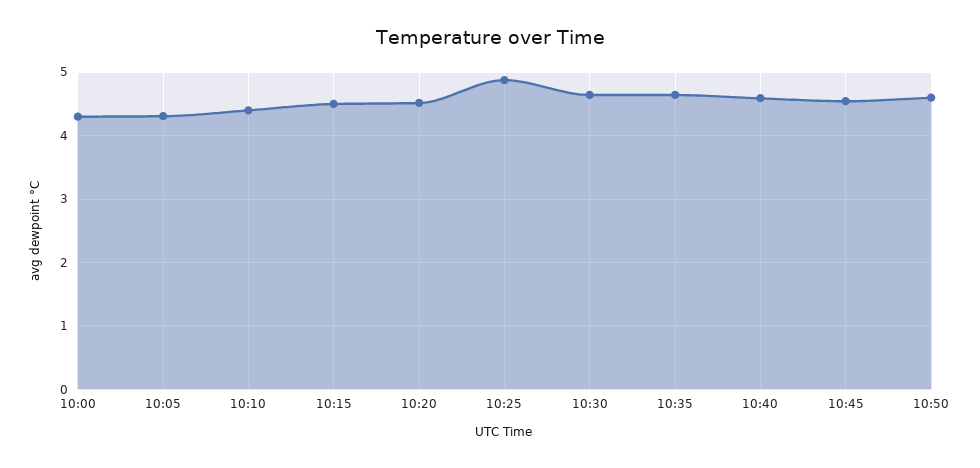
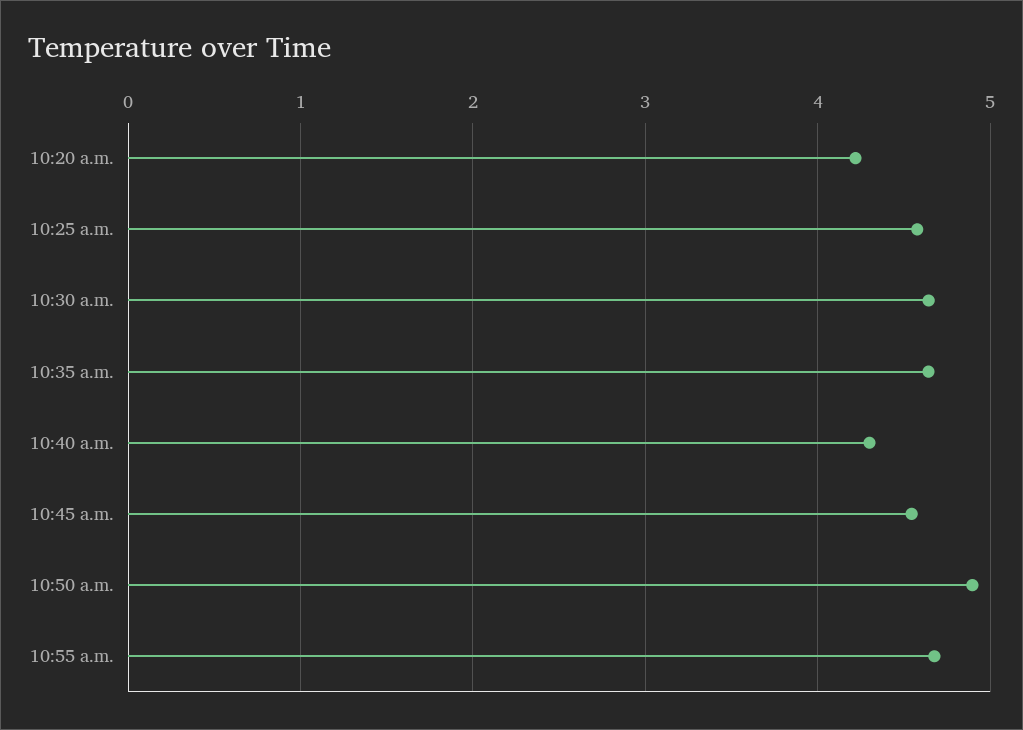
10:00: 4.3 -> none
10:05: 4.3 -> none
10:10: 4.4 -> none
10:15: 4.5 -> none
10:20: 4.5 -> 4.2
10:25: 4.9 -> 4.6
10:40: 4.6 -> 4.3
10:50: 4.6 -> 4.9
10:55 a.m.: none -> 4.7

